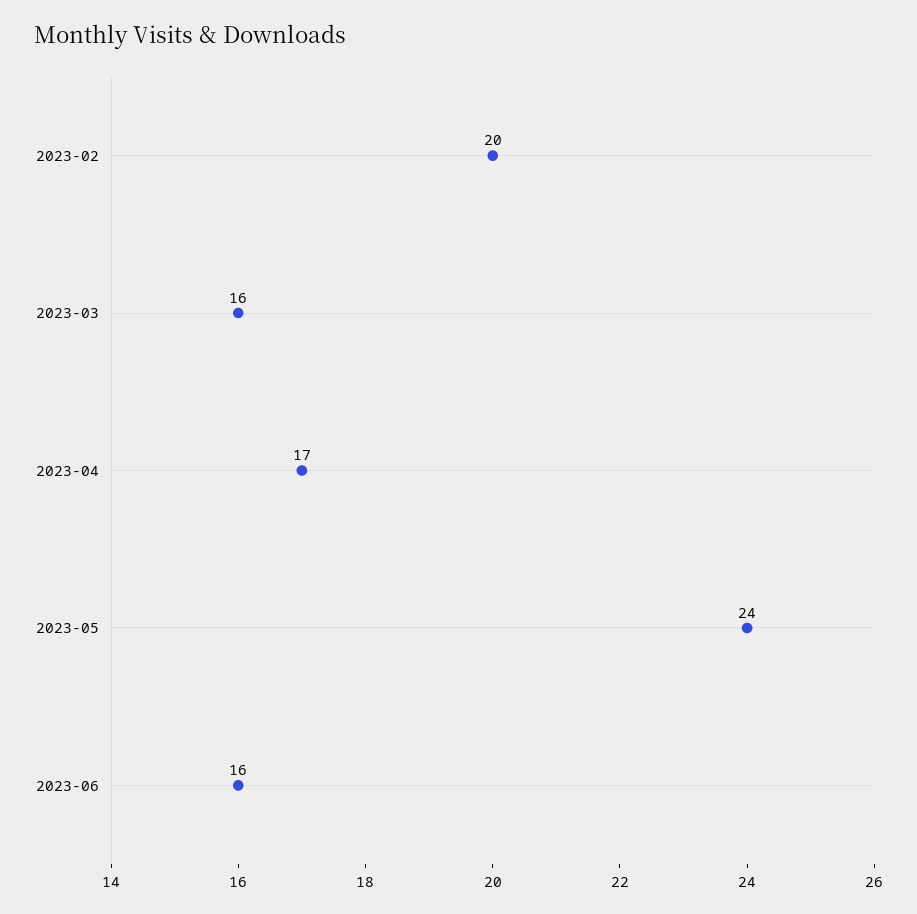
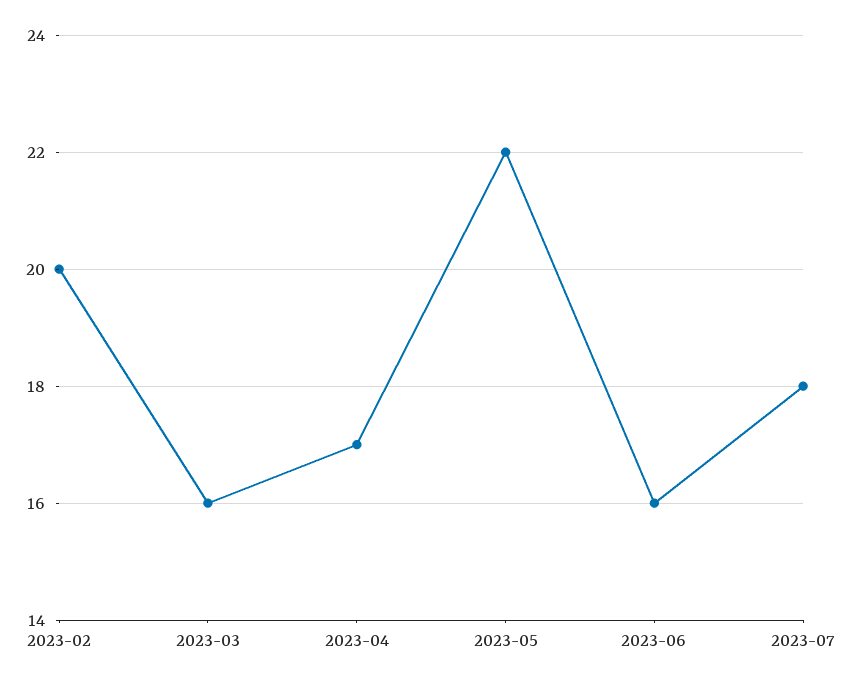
2023-05: 24 -> 22
2023-07: none -> 18

